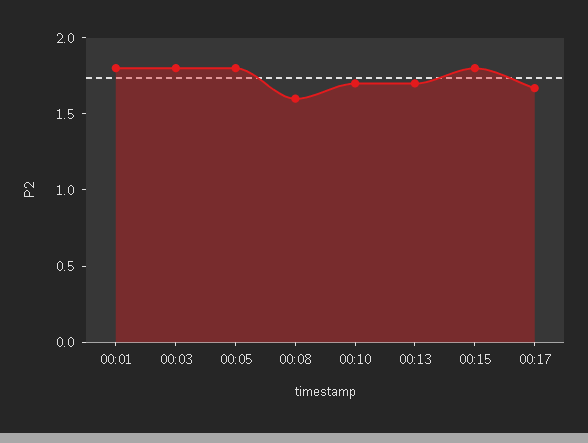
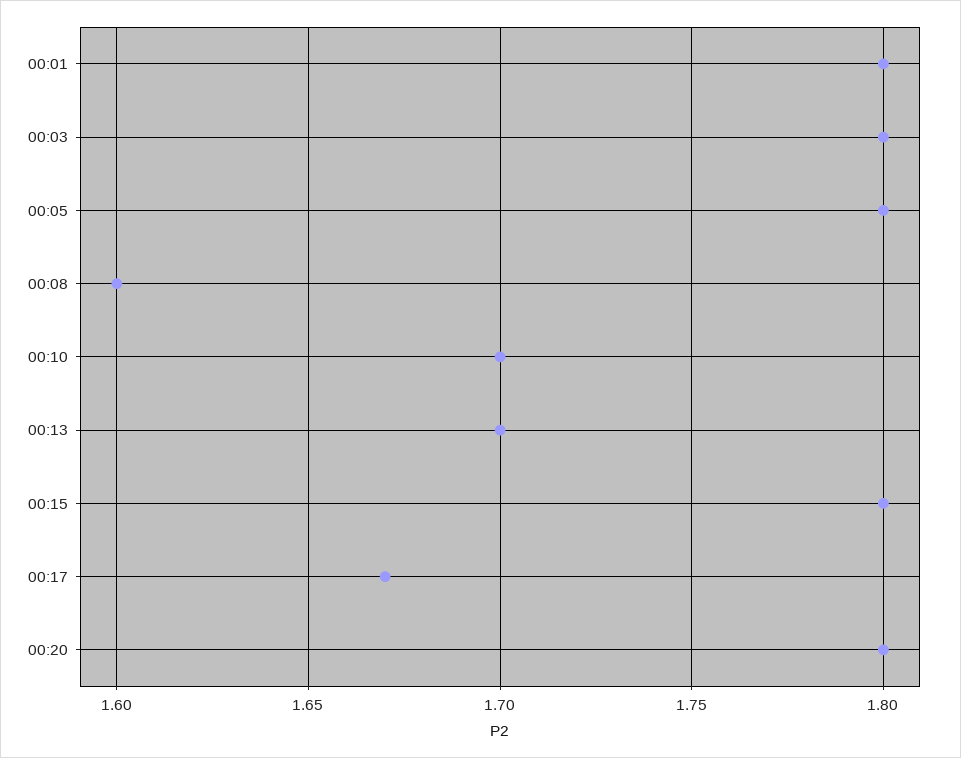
00:20: none -> 1.8

